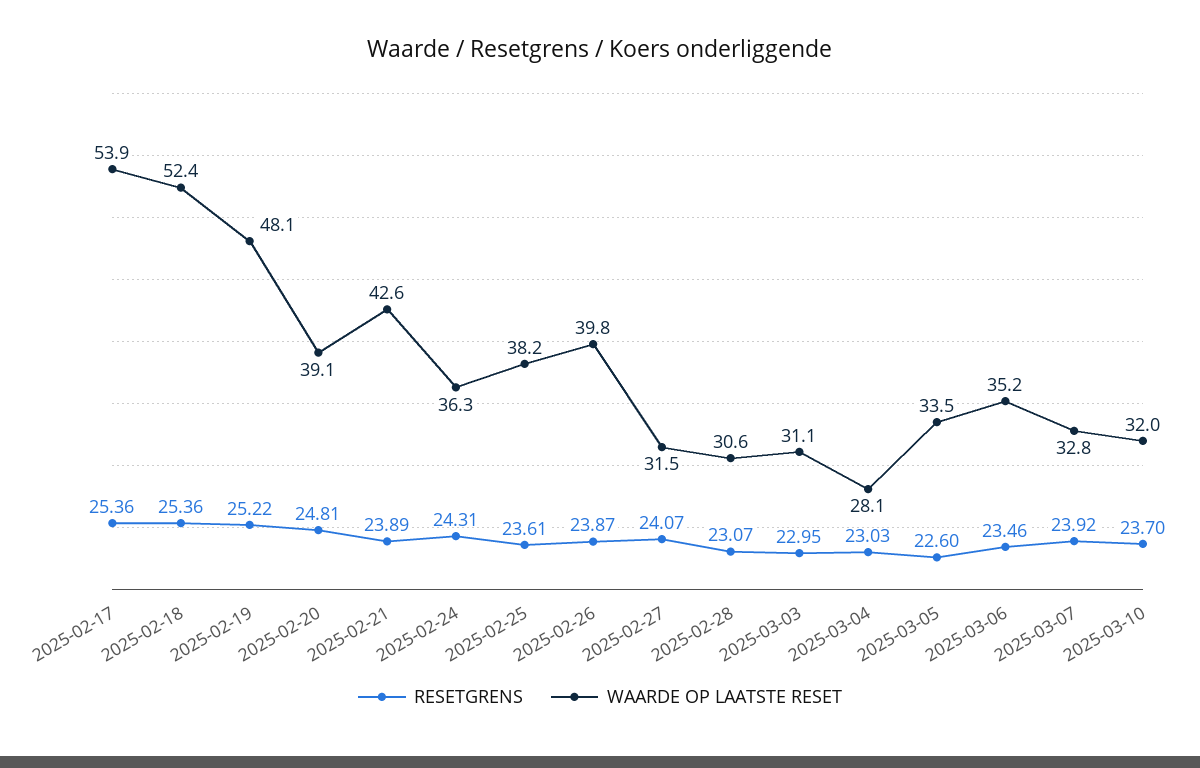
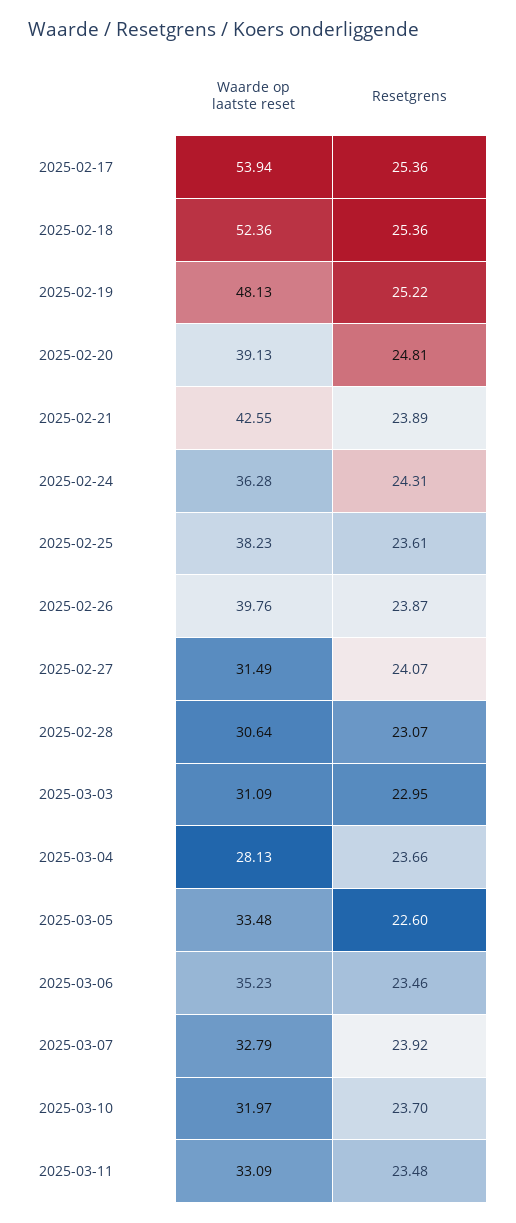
RESETGRENS, 2025-03-04: 23.03 -> 23.66
WAARDE OP LAATSTE RESET, 2025-03-11: none -> 33.09
RESETGRENS, 2025-03-11: none -> 23.48

